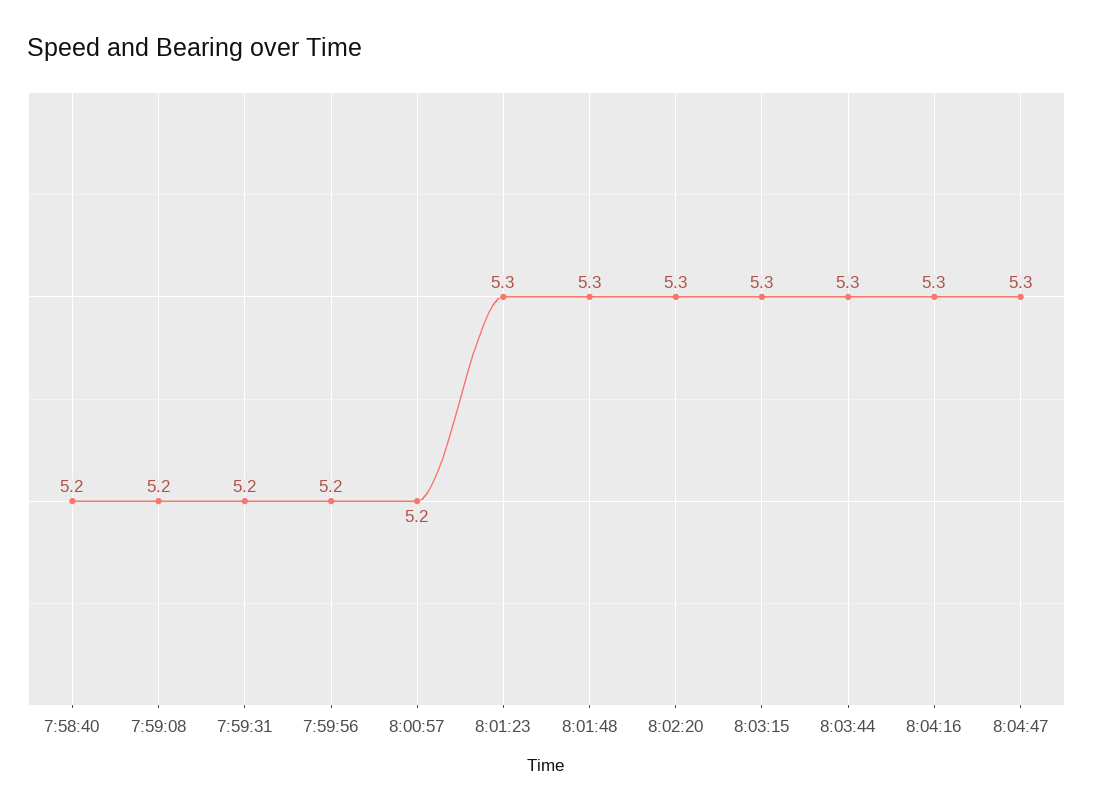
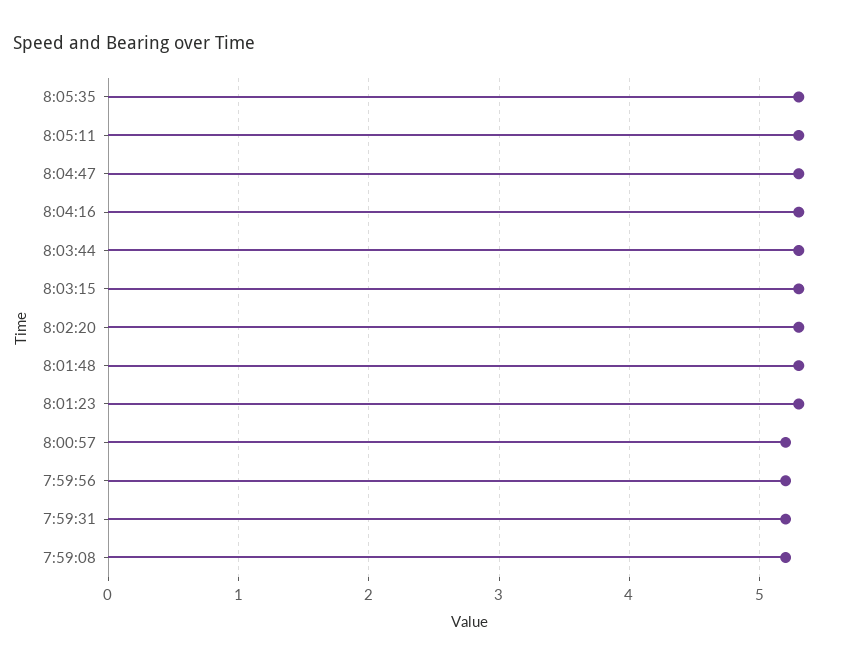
7:58:40: 5.2 -> none
8:05:35: none -> 5.3
8:05:11: none -> 5.3

